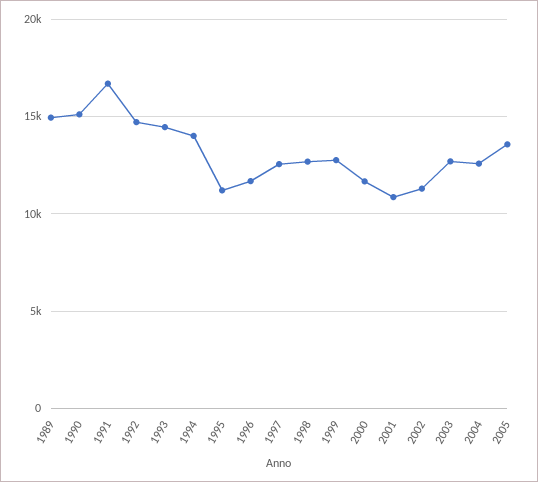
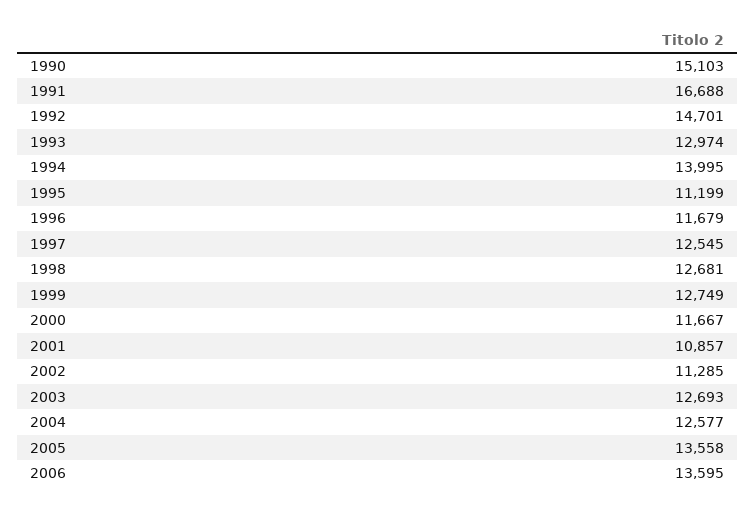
1989: 15000 -> none
1993: 14500 -> 12974
2006: none -> 13595

